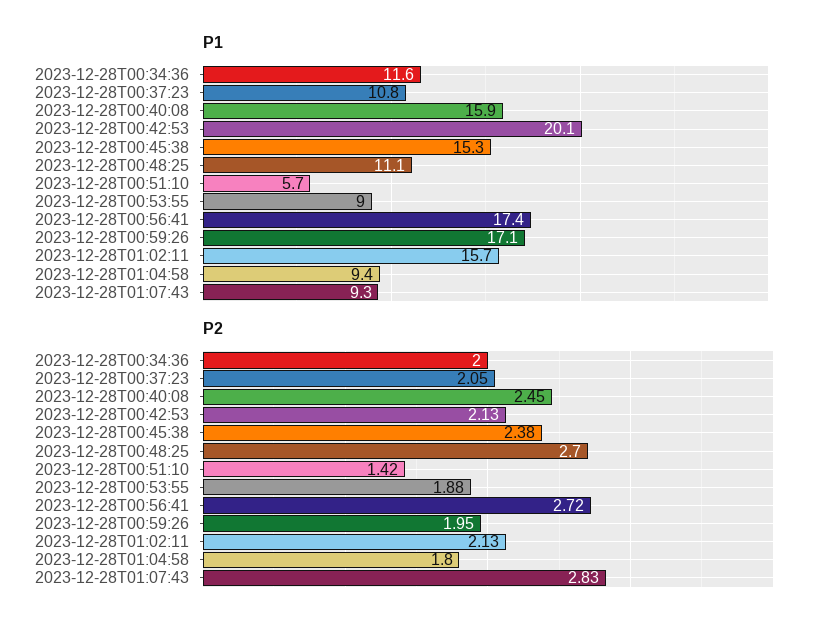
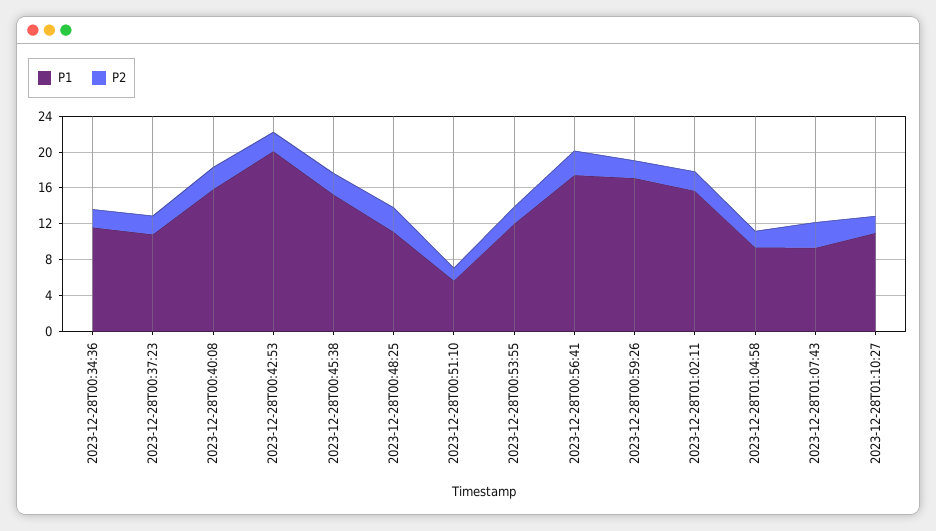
P1, 2023-12-28T00:53:55: 9 -> 12
P1, 2023-12-28T01:10:27: none -> 11
P2, 2023-12-28T01:10:27: none -> 2

